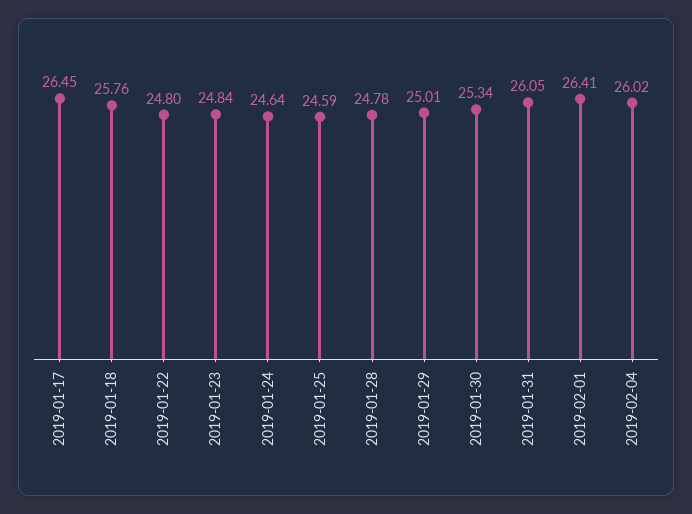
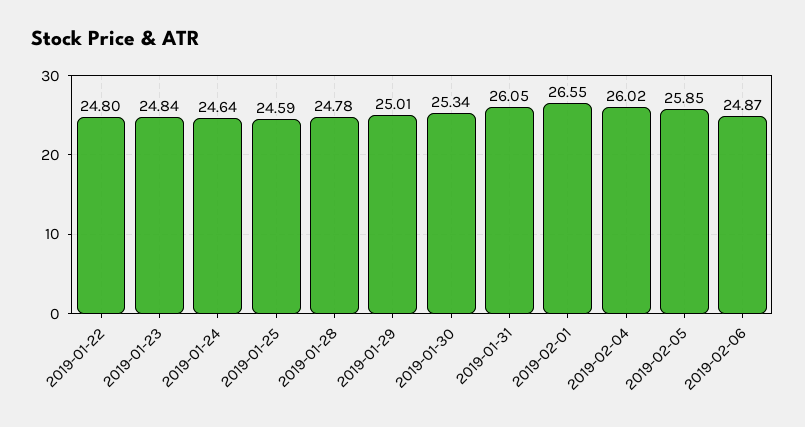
2019-01-17: 26.45 -> none
2019-01-18: 25.76 -> none
2019-02-01: 26.41 -> 26.55
2019-02-05: none -> 25.85
2019-02-06: none -> 24.87

